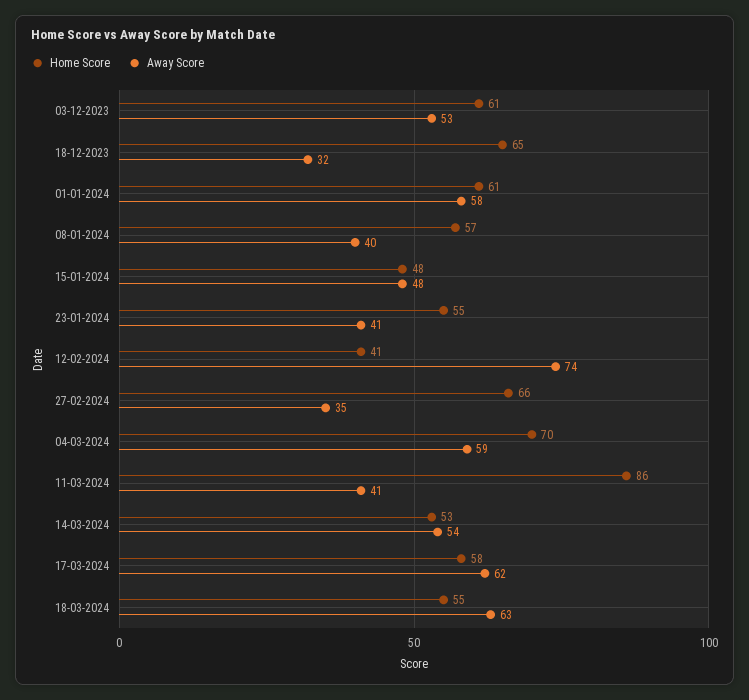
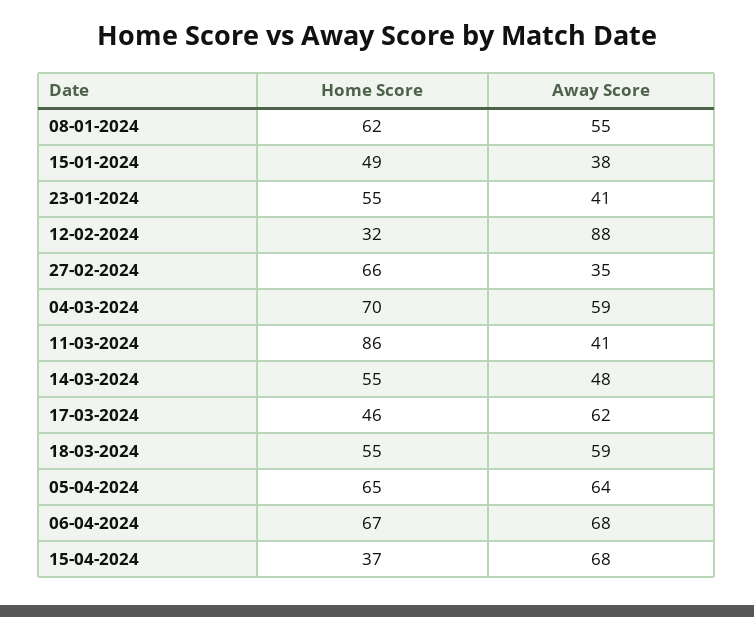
Home Score, 03-12-2023: 61 -> none
Away Score, 03-12-2023: 53 -> none
Home Score, 18-12-2023: 65 -> none
Away Score, 18-12-2023: 32 -> none
Home Score, 01-01-2024: 61 -> none
Away Score, 01-01-2024: 58 -> none
Home Score, 08-01-2024: 57 -> 62
Away Score, 08-01-2024: 40 -> 55
Home Score, 15-01-2024: 48 -> 49
Away Score, 15-01-2024: 48 -> 38
Home Score, 12-02-2024: 41 -> 32
Away Score, 12-02-2024: 74 -> 88
Home Score, 14-03-2024: 53 -> 55
Away Score, 14-03-2024: 54 -> 48
Home Score, 17-03-2024: 58 -> 46
Away Score, 18-03-2024: 63 -> 59
Home Score, 05-04-2024: none -> 65
Away Score, 05-04-2024: none -> 64
Home Score, 06-04-2024: none -> 67
Away Score, 06-04-2024: none -> 68
Home Score, 15-04-2024: none -> 37
Away Score, 15-04-2024: none -> 68

